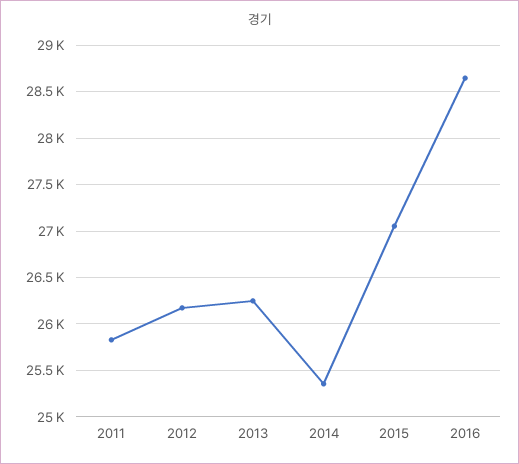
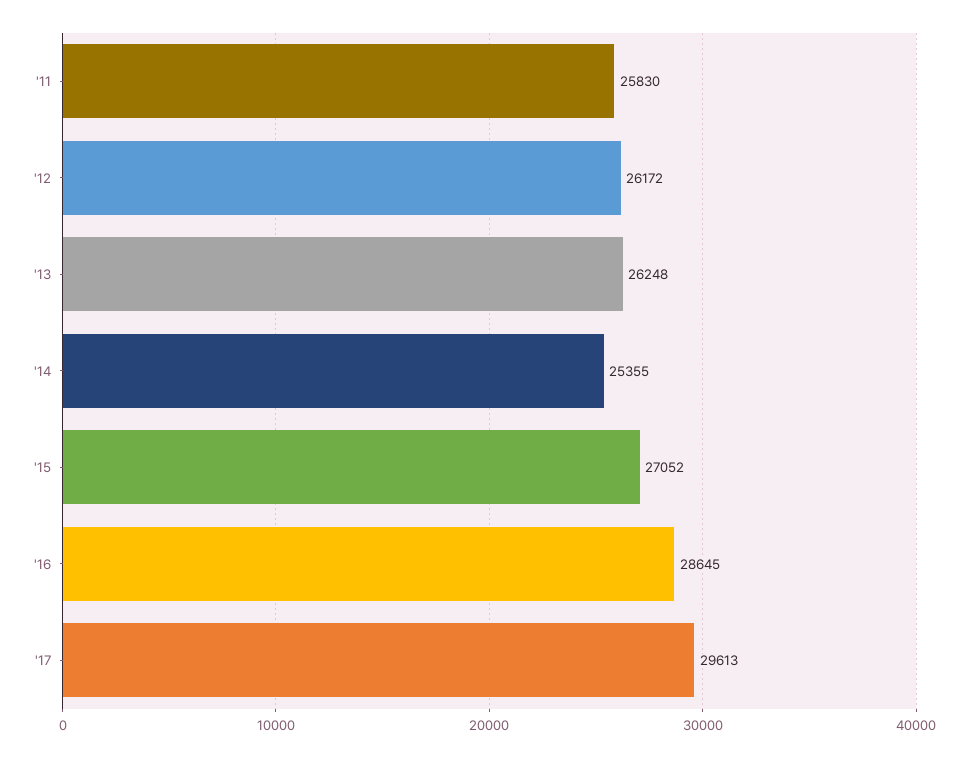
'17: none -> 29613

